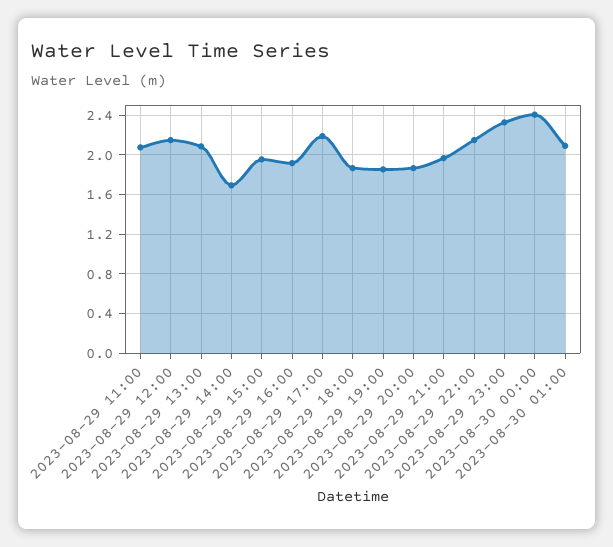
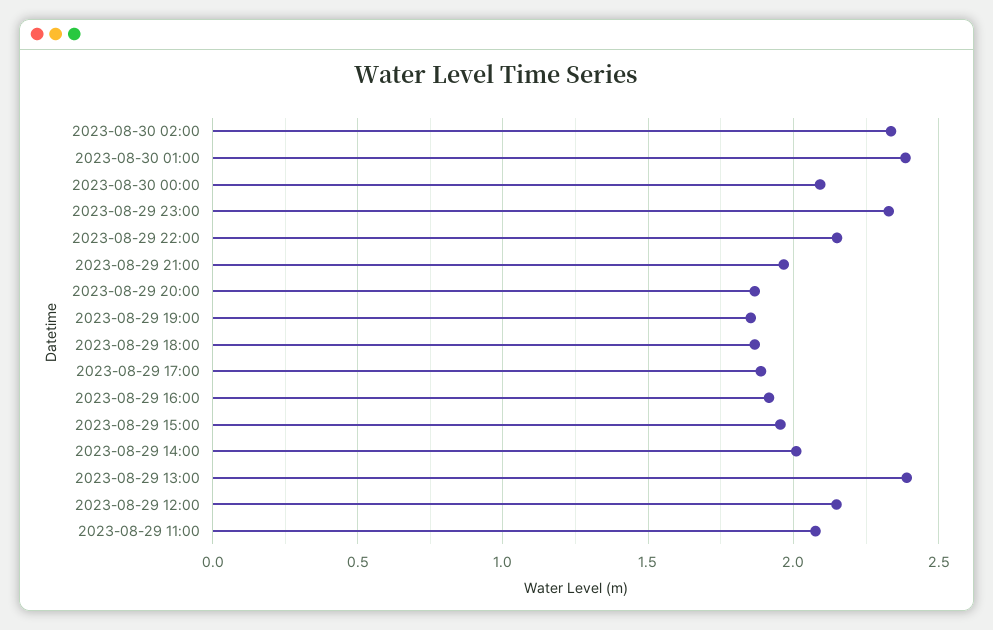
2023-08-29 13:00: 2.1 -> 2.4
2023-08-29 14:00: 1.7 -> 2
2023-08-29 17:00: 2.2 -> 1.9
2023-08-30 00:00: 2.4 -> 2.1
2023-08-30 01:00: 2.1 -> 2.4
2023-08-30 02:00: none -> 2.35

